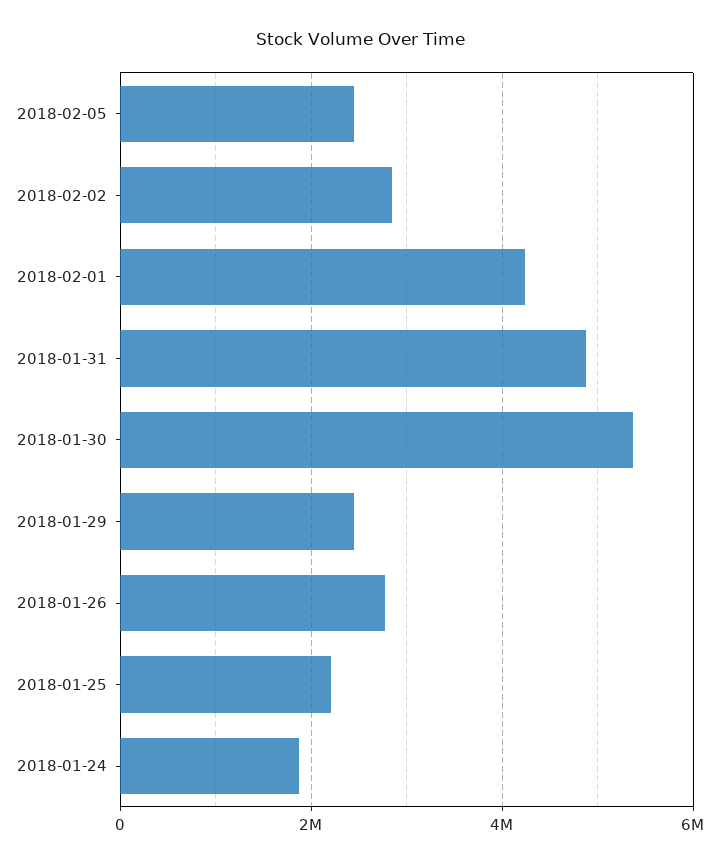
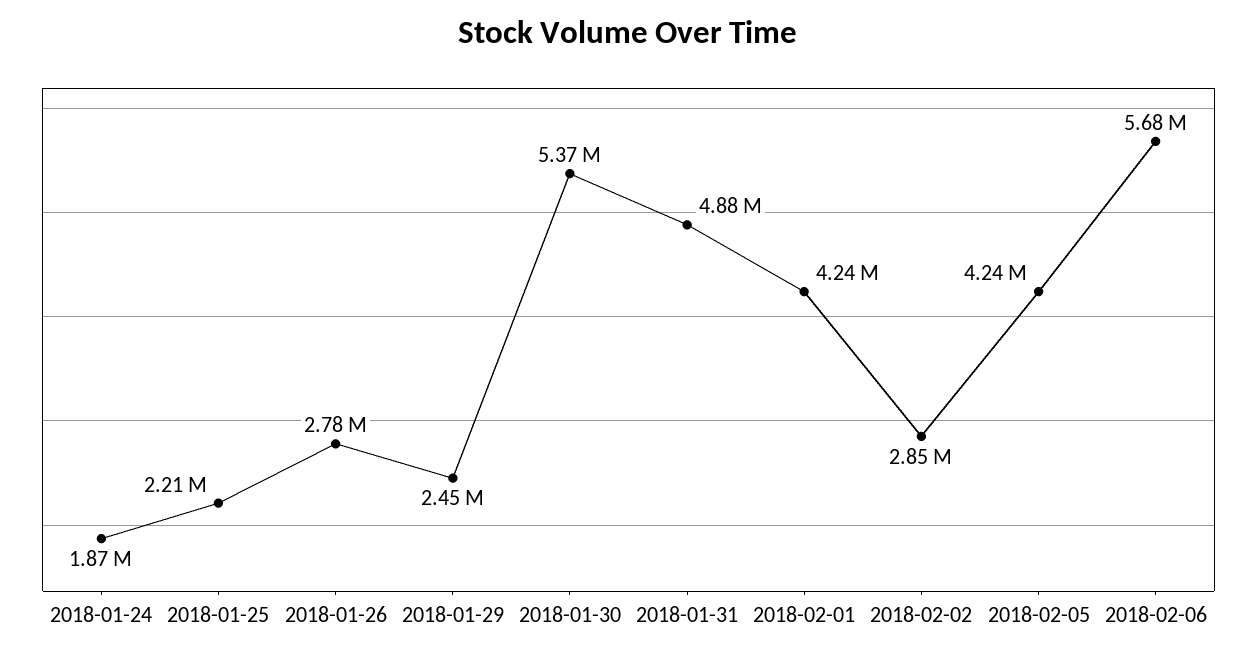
2018-02-05: 2400000 -> 4240000
2018-02-06: none -> 5680000

